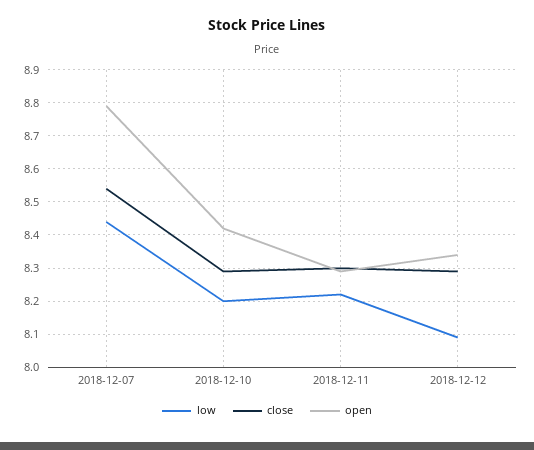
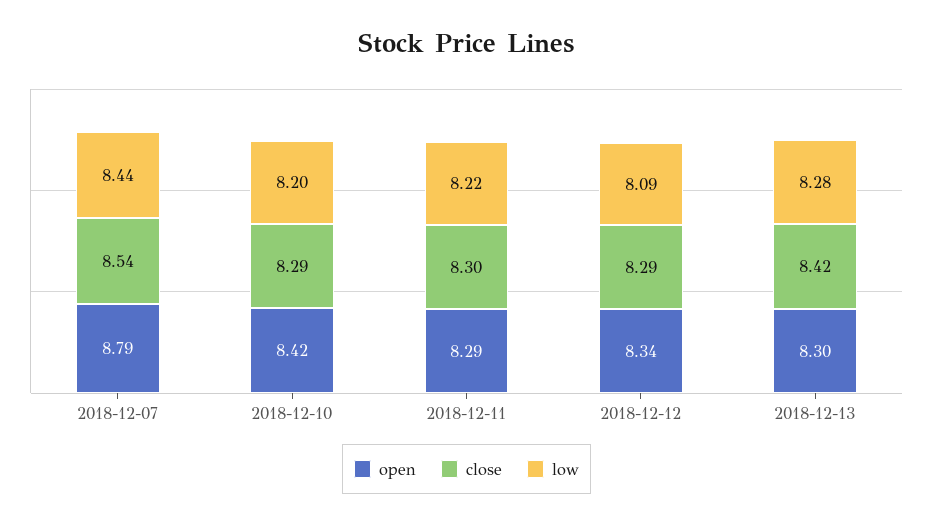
open, 2018-12-13: none -> 8.3
close, 2018-12-13: none -> 8.42
low, 2018-12-13: none -> 8.28

